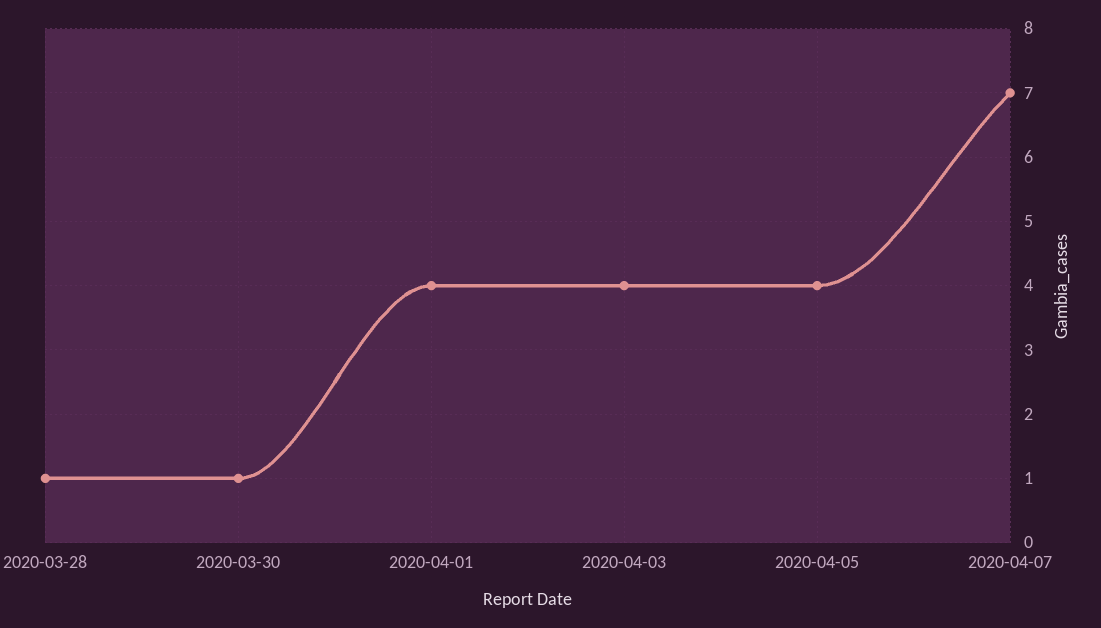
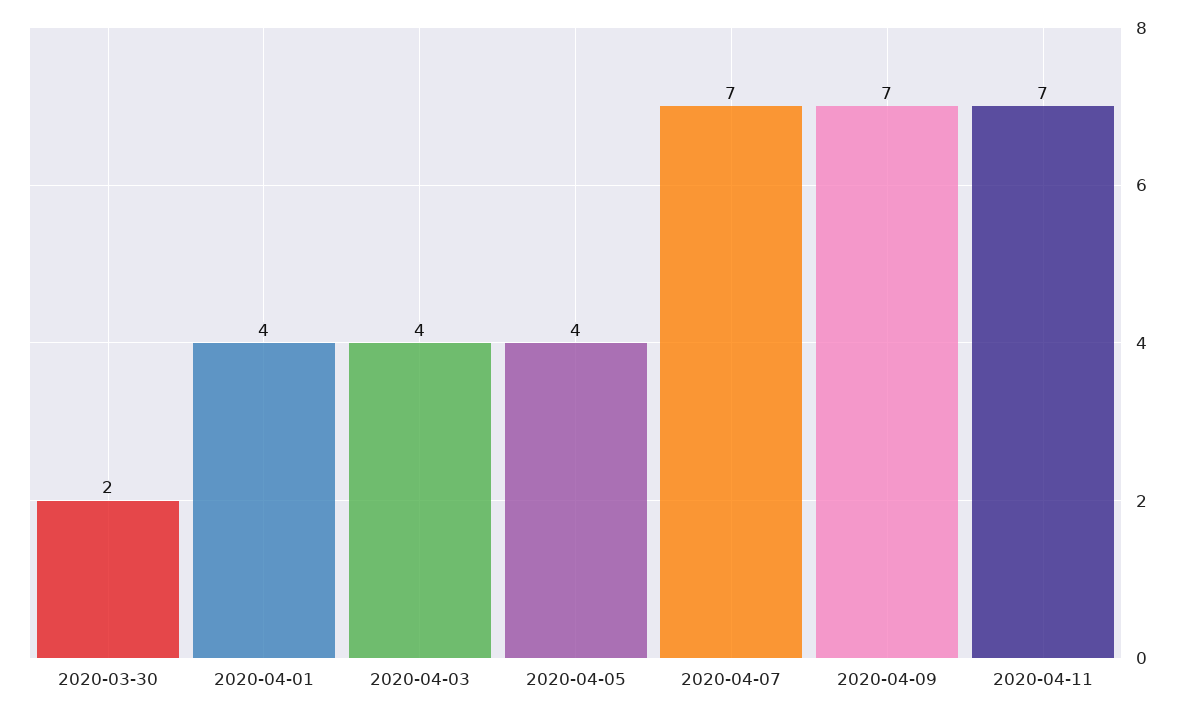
2020-03-28: 1 -> none
2020-03-30: 1 -> 2
2020-04-09: none -> 7
2020-04-11: none -> 7

